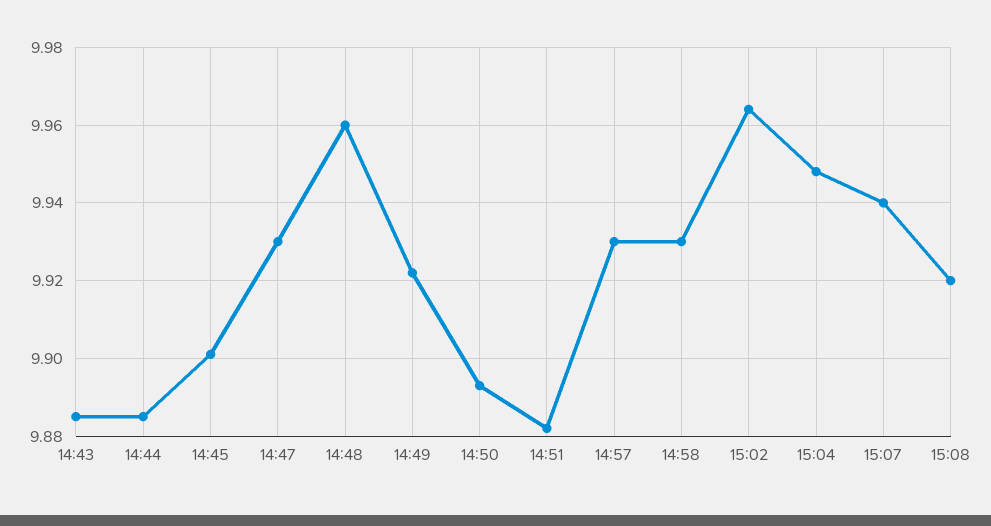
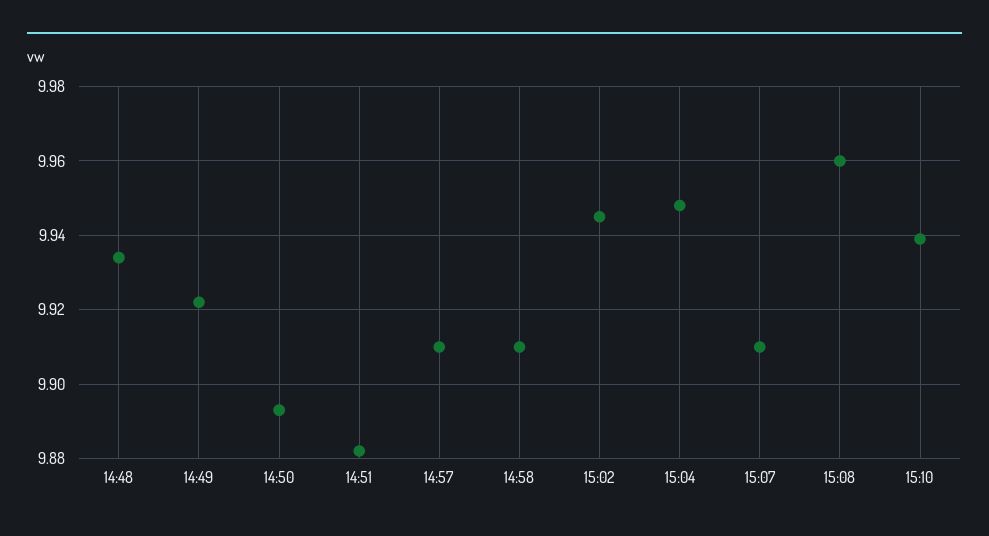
14:43: 9.885 -> none
14:44: 9.885 -> none
14:45: 9.9 -> none
14:47: 9.93 -> none
14:48: 9.96 -> 9.935
14:57: 9.93 -> 9.91
14:58: 9.93 -> 9.91
15:02: 9.965 -> 9.945
15:07: 9.94 -> 9.91
15:08: 9.92 -> 9.96
15:10: none -> 9.94

